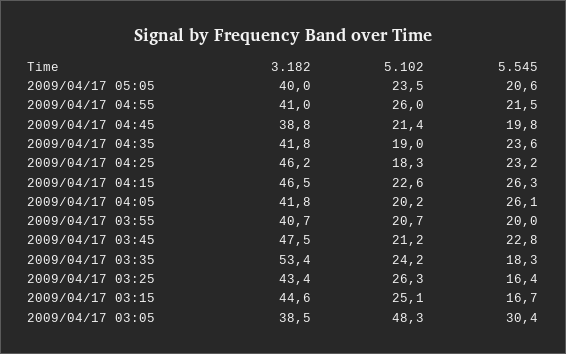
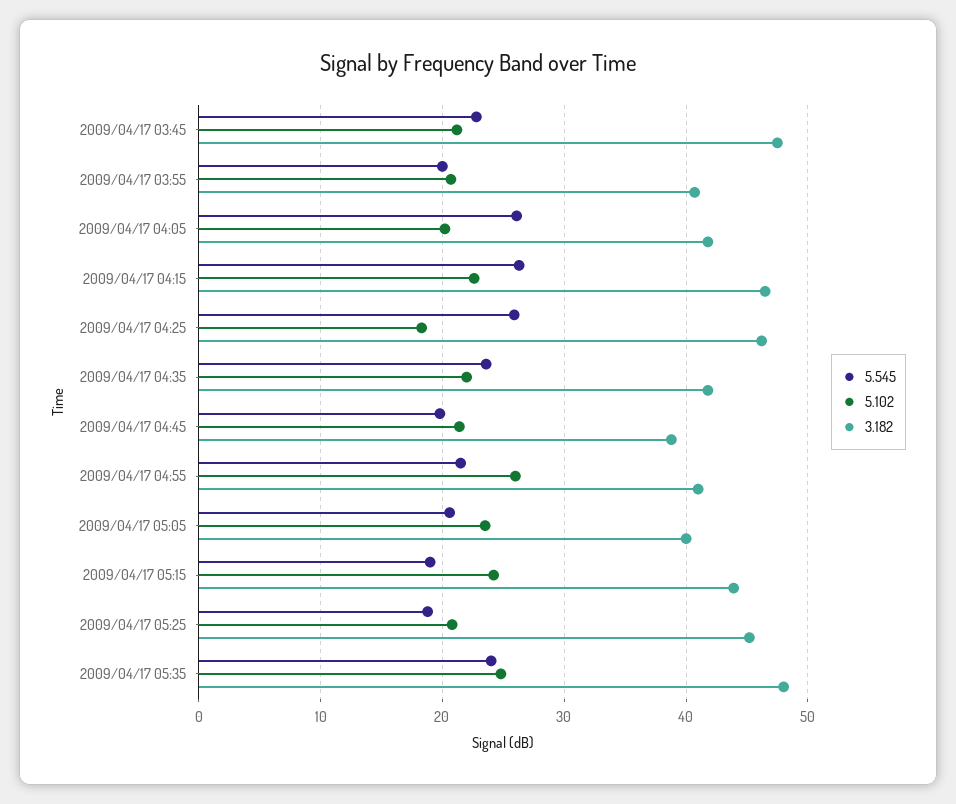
5.102, 2009/04/17 04:35: 19 -> 22
5.545, 2009/04/17 04:25: 23.2 -> 26
3.182, 2009/04/17 03:35: 53.4 -> none
5.102, 2009/04/17 03:35: 24.2 -> none
5.545, 2009/04/17 03:35: 18.3 -> none
3.182, 2009/04/17 03:25: 43.4 -> none
5.102, 2009/04/17 03:25: 26.3 -> none
5.545, 2009/04/17 03:25: 16.4 -> none
3.182, 2009/04/17 03:15: 44.6 -> none
5.102, 2009/04/17 03:15: 25.1 -> none
5.545, 2009/04/17 03:15: 16.7 -> none
3.182, 2009/04/17 03:05: 38.5 -> none
5.102, 2009/04/17 03:05: 48.3 -> none
5.545, 2009/04/17 03:05: 30.4 -> none
5.545, 2009/04/17 05:15: none -> 19
5.102, 2009/04/17 05:15: none -> 24
3.182, 2009/04/17 05:15: none -> 44
5.545, 2009/04/17 05:25: none -> 19
5.102, 2009/04/17 05:25: none -> 21
3.182, 2009/04/17 05:25: none -> 45
5.545, 2009/04/17 05:35: none -> 24
5.102, 2009/04/17 05:35: none -> 25
3.182, 2009/04/17 05:35: none -> 48

